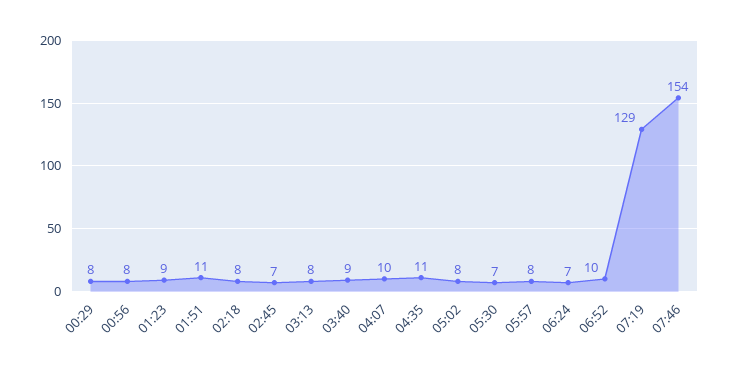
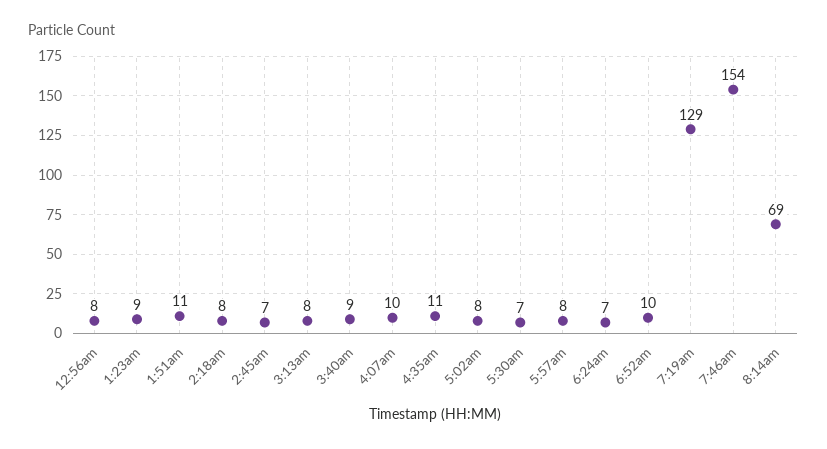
00:29: 8 -> none
8:14am: none -> 69

